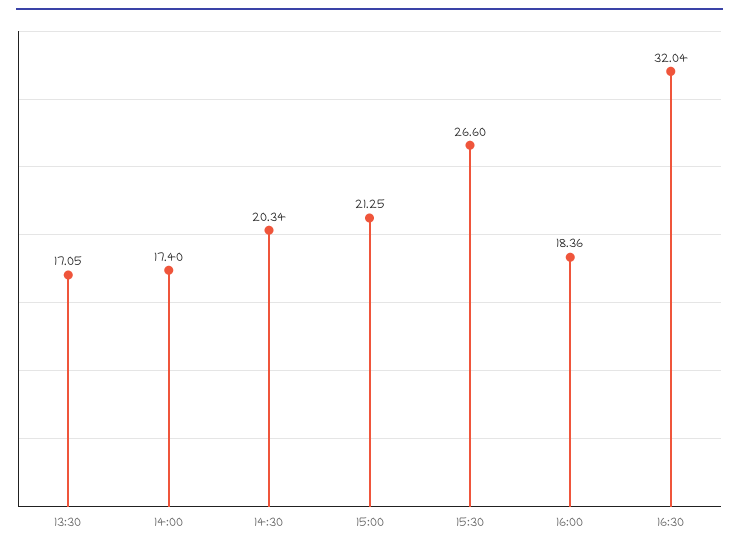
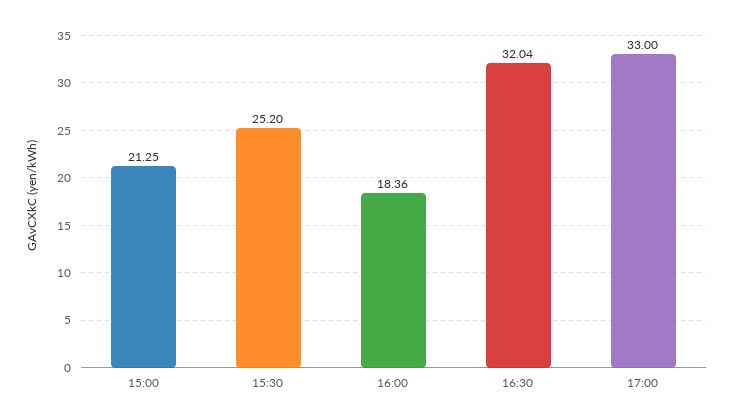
13:30: 17.05 -> none
14:00: 17.4 -> none
14:30: 20.34 -> none
15:30: 26.6 -> 25.2
17:00: none -> 33

